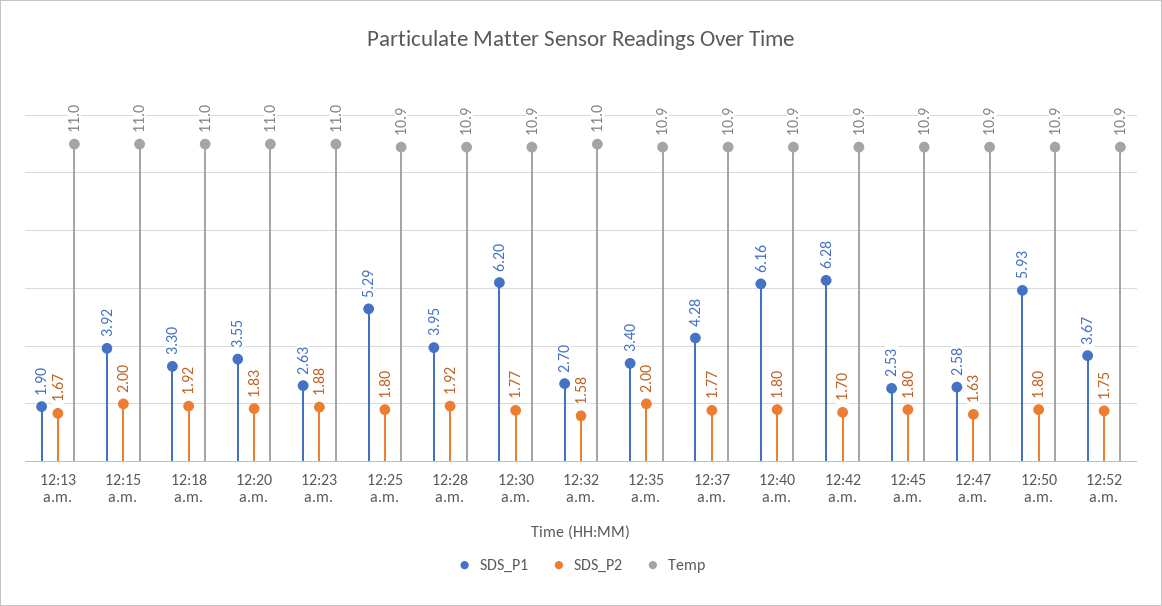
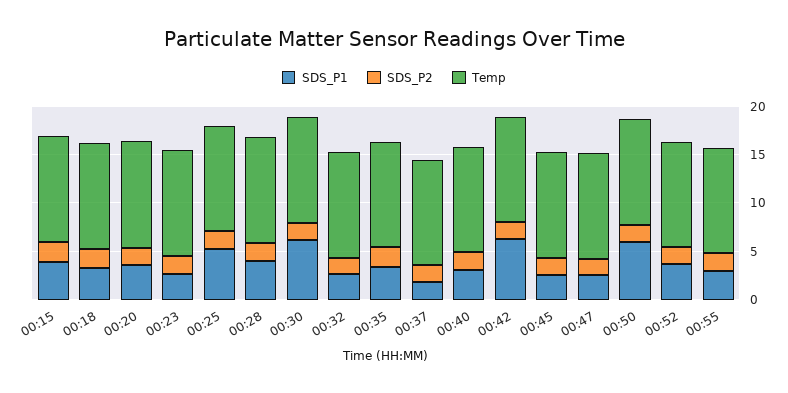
SDS_P1, 12:13 a.m.: 1.9 -> none
SDS_P2, 12:13 a.m.: 1.67 -> none
Temp, 12:13 a.m.: 11 -> none
SDS_P1, 12:37 a.m.: 4.28 -> 2
SDS_P1, 12:40 a.m.: 6.16 -> 3
SDS_P1, 00:55: none -> 3
SDS_P2, 00:55: none -> 2
Temp, 00:55: none -> 11

